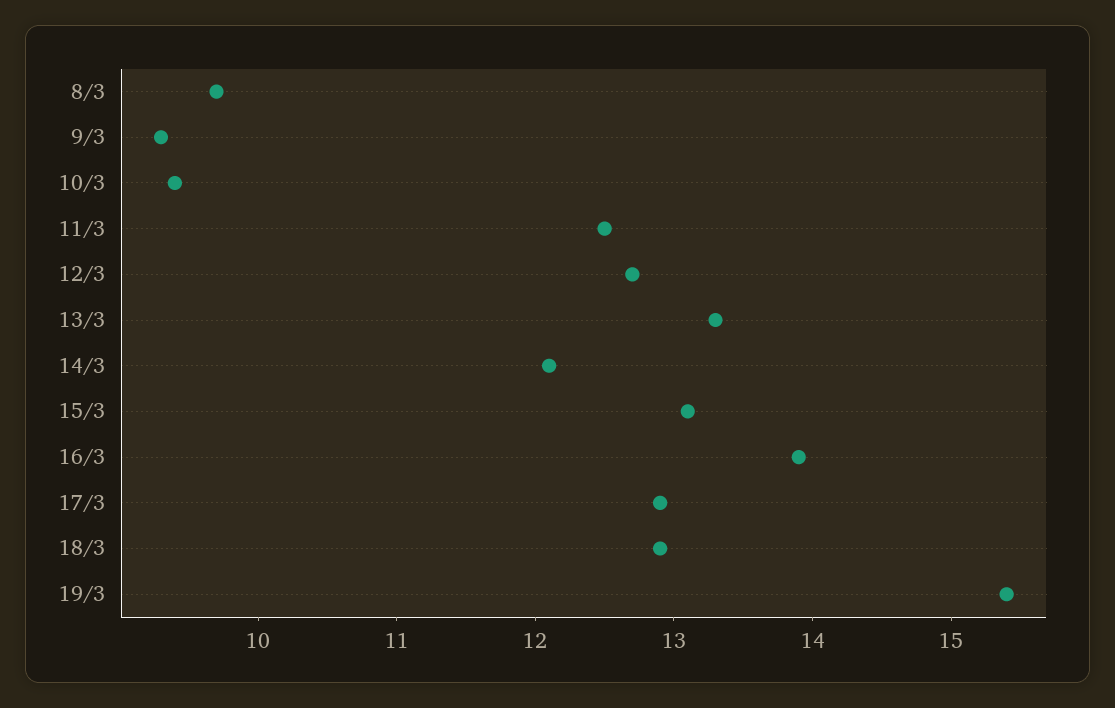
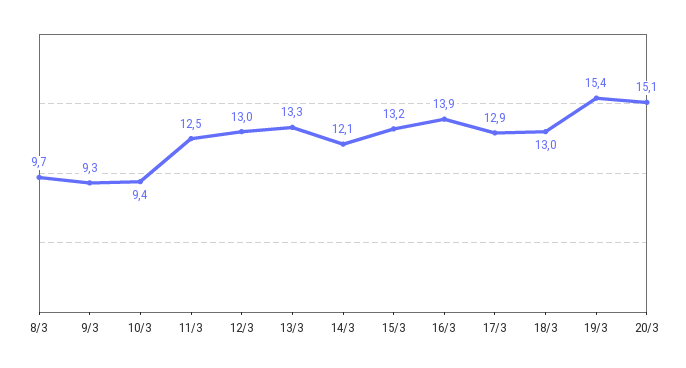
12/3: 12.7 -> 13
15/3: 13.1 -> 13.2
18/3: 12.9 -> 13
20/3: none -> 15.1

